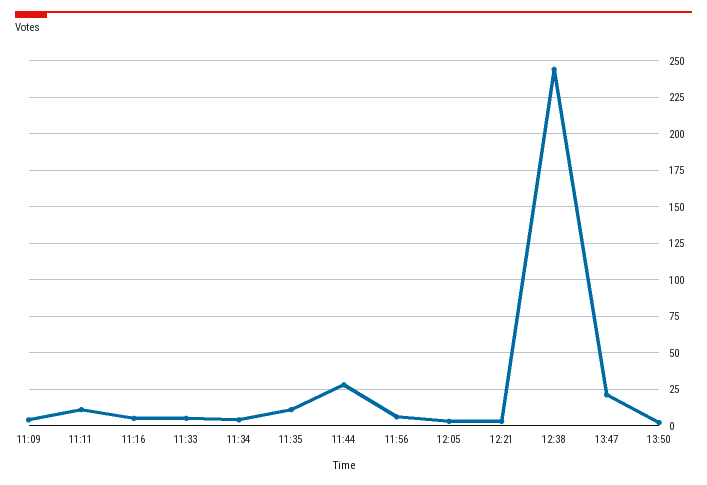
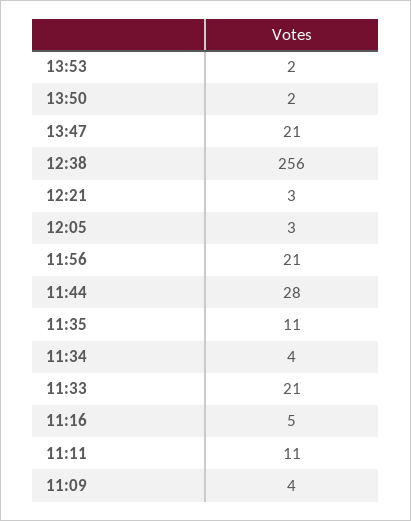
11:33: 5 -> 21
11:56: 5 -> 21
12:38: 245 -> 256
13:53: none -> 2

